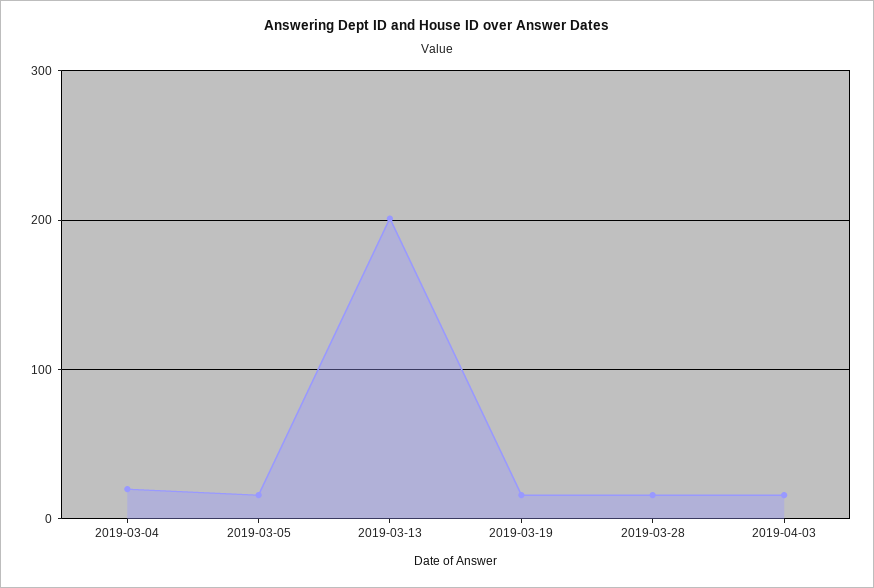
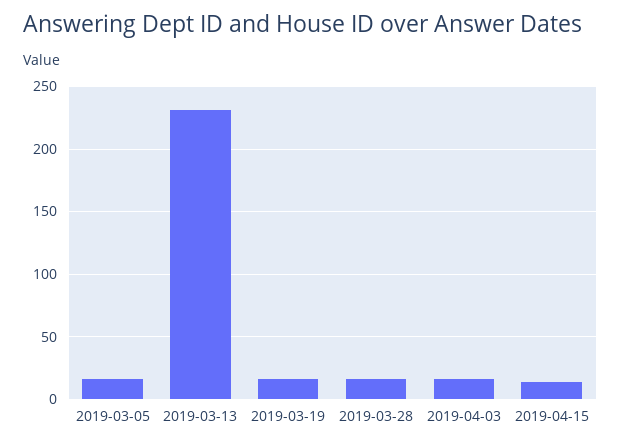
2019-03-04: 20 -> none
2019-03-13: 200 -> 230
2019-04-15: none -> 15

